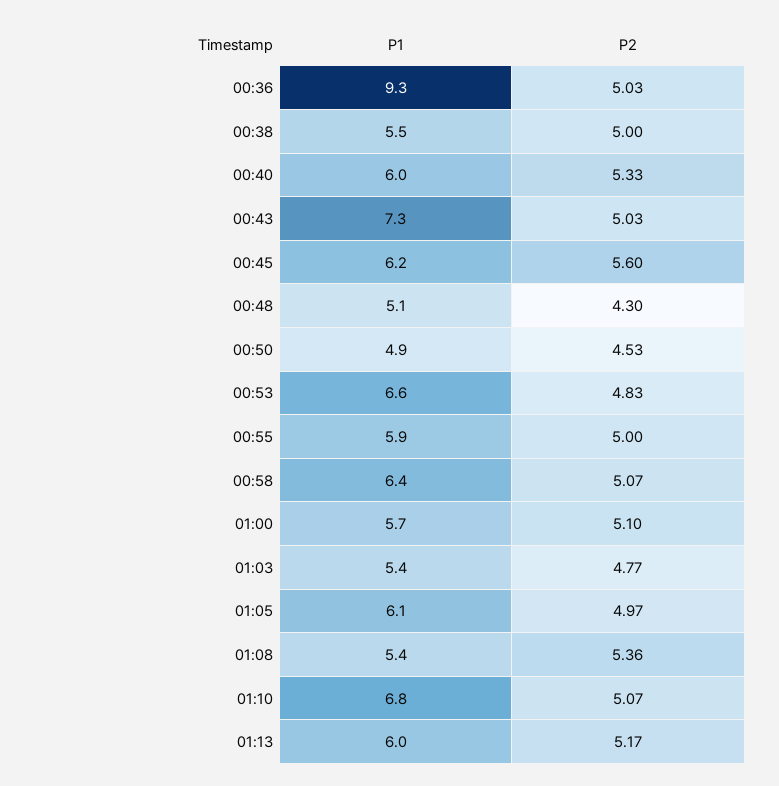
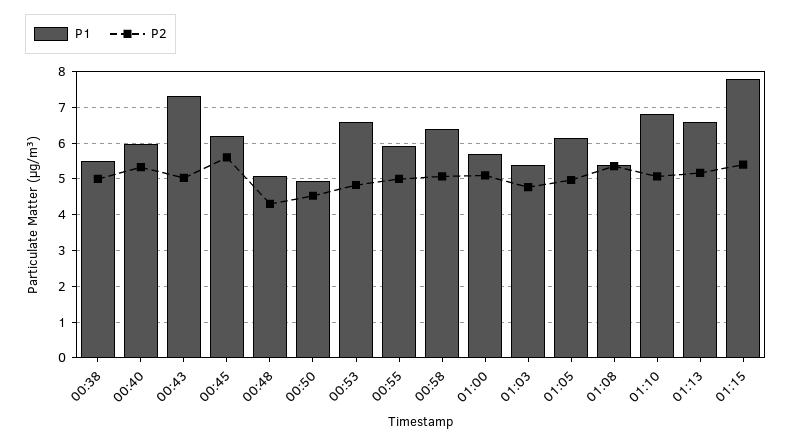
P1, 00:36: 9.3 -> none
P2, 00:36: 5.03 -> none
P1, 01:13: 6 -> 6.6
P1, 01:15: none -> 7.8
P2, 01:15: none -> 5.4

